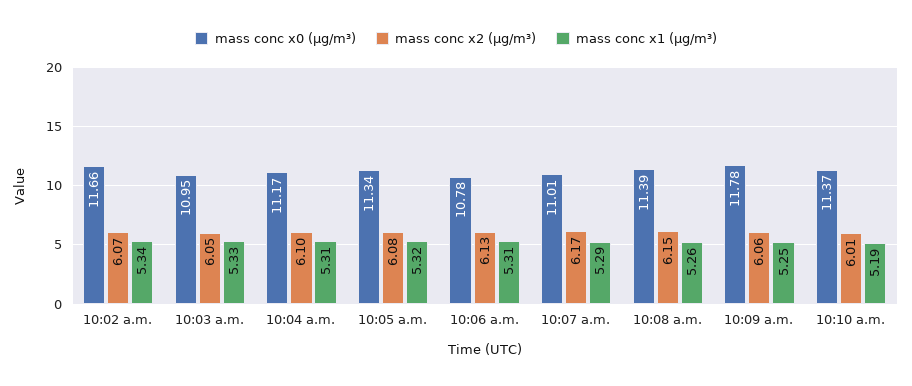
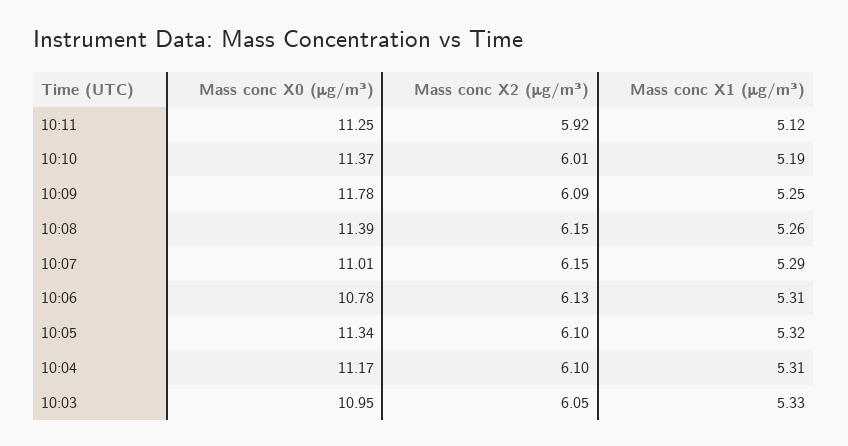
mass conc x0 (μg/m³), 10:02 a.m.: 11.66 -> none
mass conc x2 (μg/m³), 10:02 a.m.: 6.07 -> none
mass conc x1 (μg/m³), 10:02 a.m.: 5.34 -> none
mass conc x2 (μg/m³), 10:05 a.m.: 6.08 -> 6.1
mass conc x2 (μg/m³), 10:07 a.m.: 6.17 -> 6.15
mass conc x2 (μg/m³), 10:09 a.m.: 6.06 -> 6.09
mass conc x0 (μg/m³), 10:11: none -> 11.25
mass conc x2 (μg/m³), 10:11: none -> 5.92
mass conc x1 (μg/m³), 10:11: none -> 5.12

